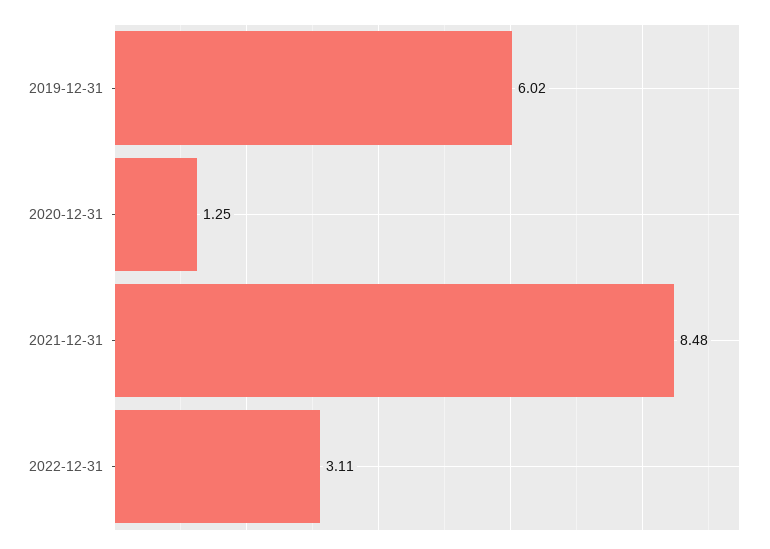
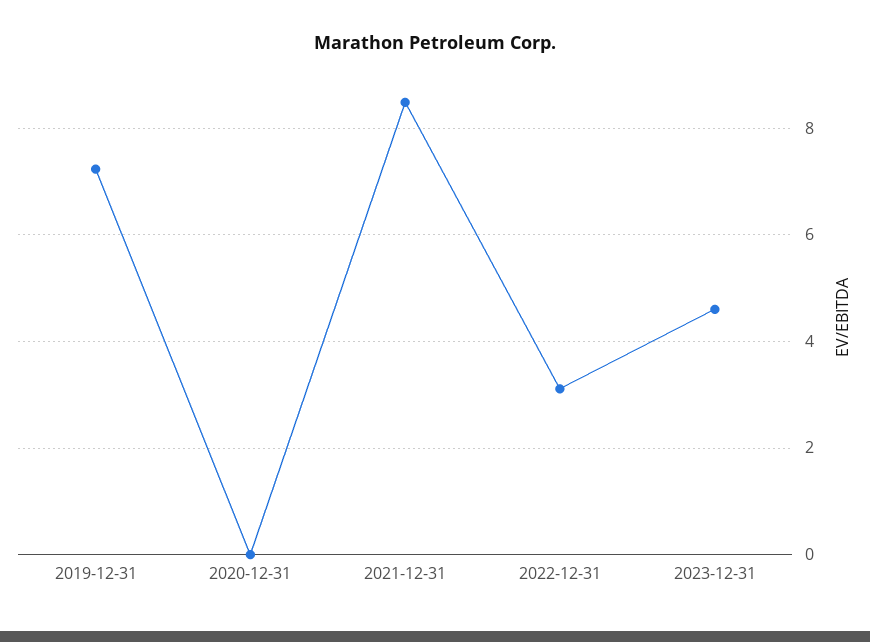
2019-12-31: 6.02 -> 7.2
2020-12-31: 1.25 -> 0
2023-12-31: none -> 4.6

